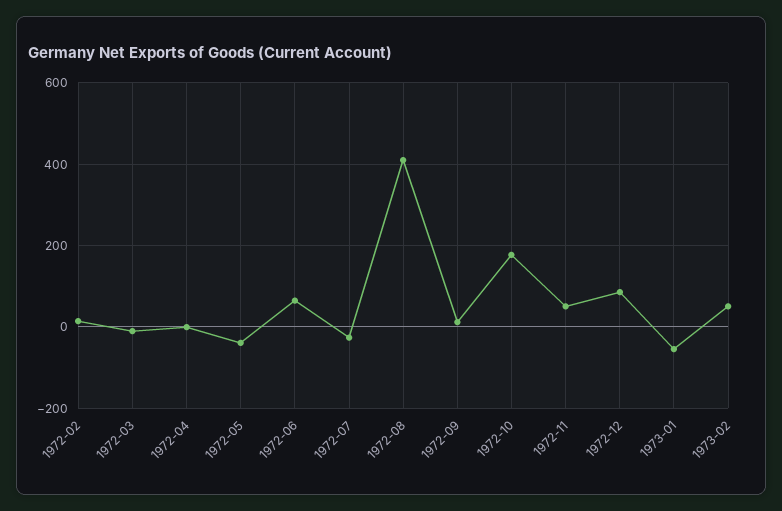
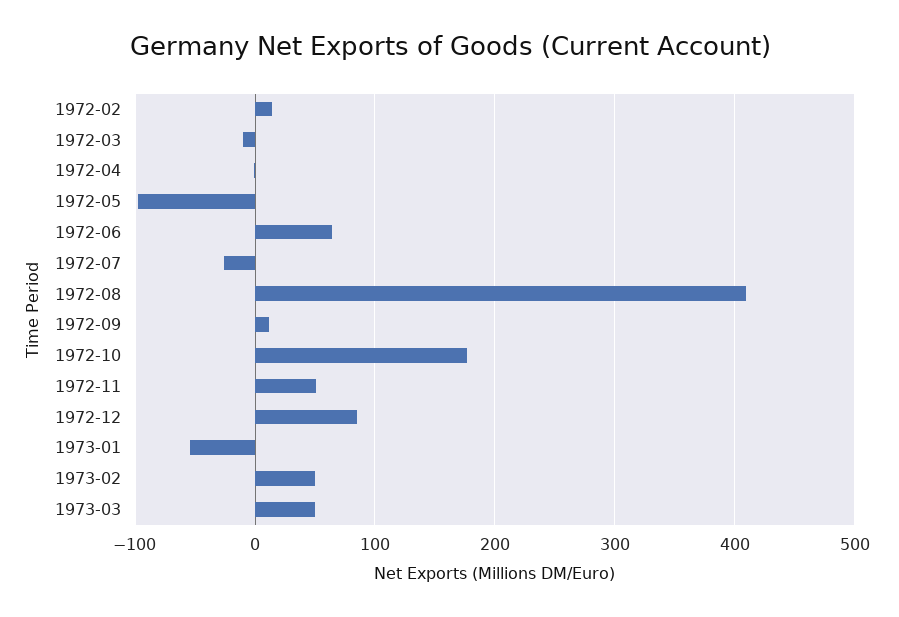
1972-05: -40 -> -100
1973-03: none -> 50

